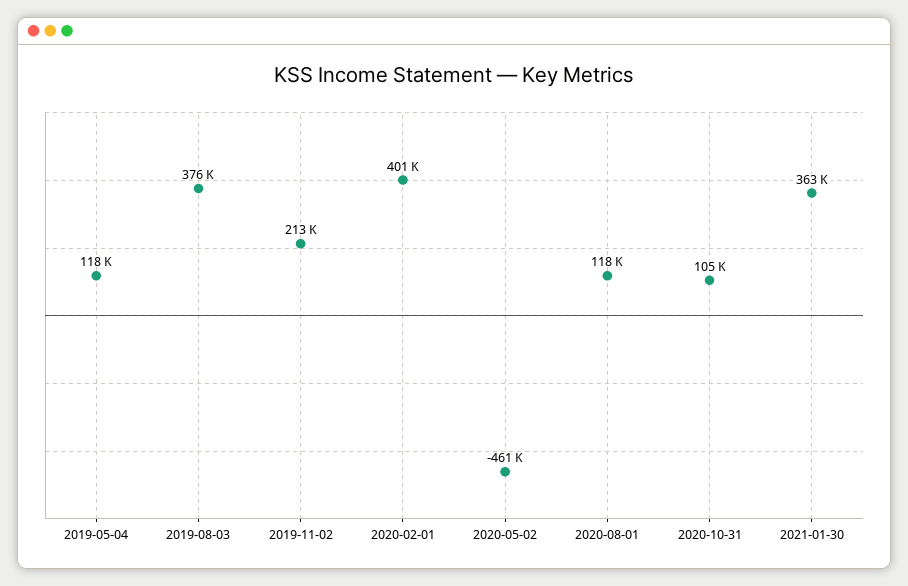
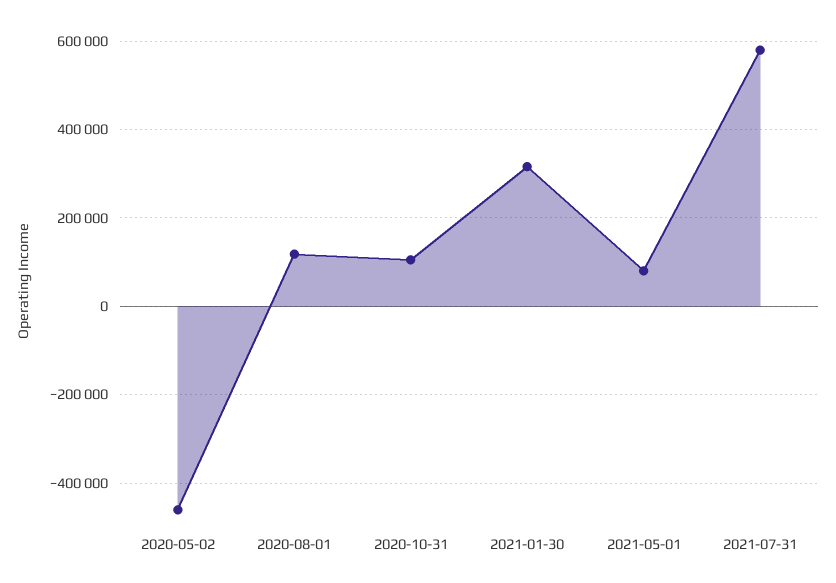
2019-05-04: 118000 -> none
2019-08-03: 376000 -> none
2019-11-02: 213000 -> none
2020-02-01: 401000 -> none
2021-01-30: 363000 -> 320000
2021-05-01: none -> 80000
2021-07-31: none -> 580000

